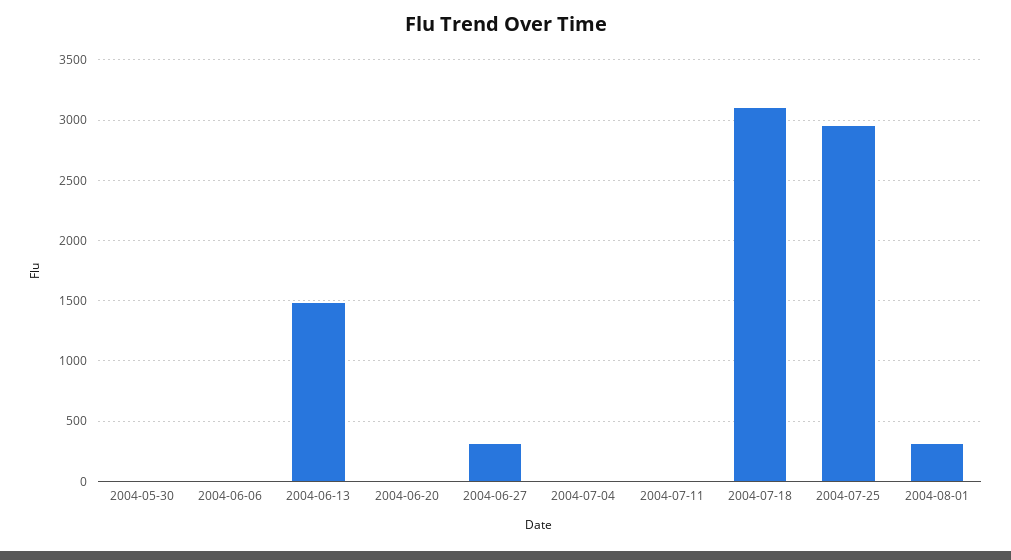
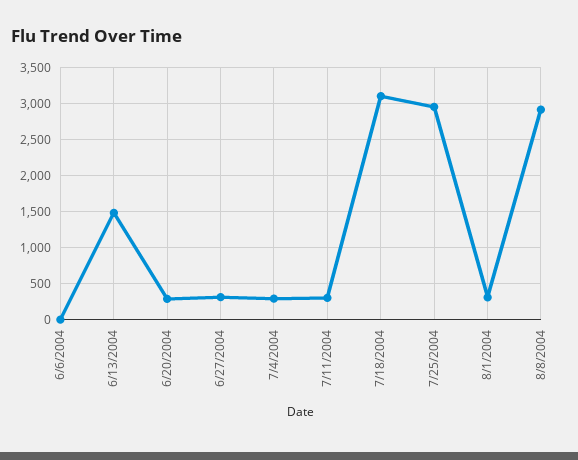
2004-05-30: 0 -> none
2004-06-20: 0 -> 300
2004-07-04: 0 -> 300
2004-07-11: 0 -> 300
8/8/2004: none -> 2900

